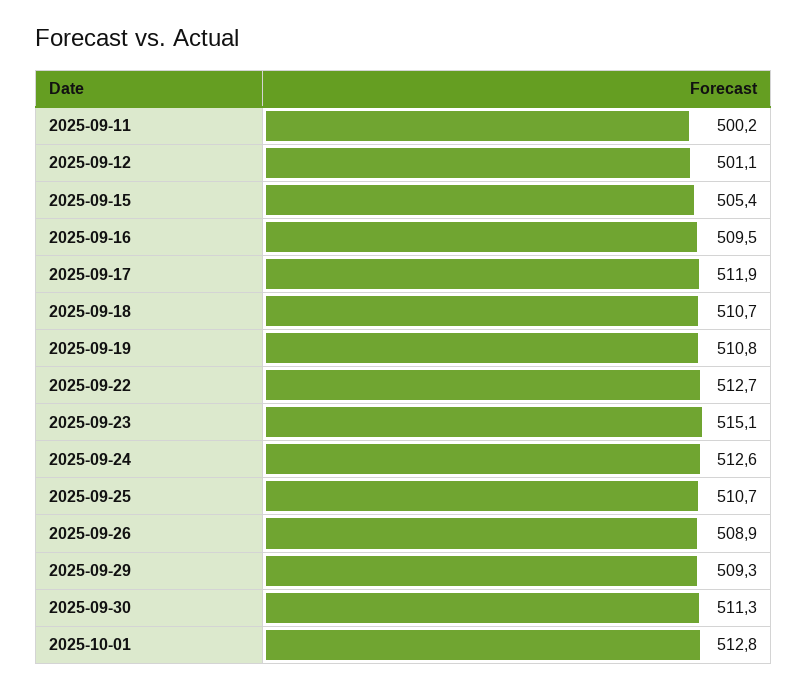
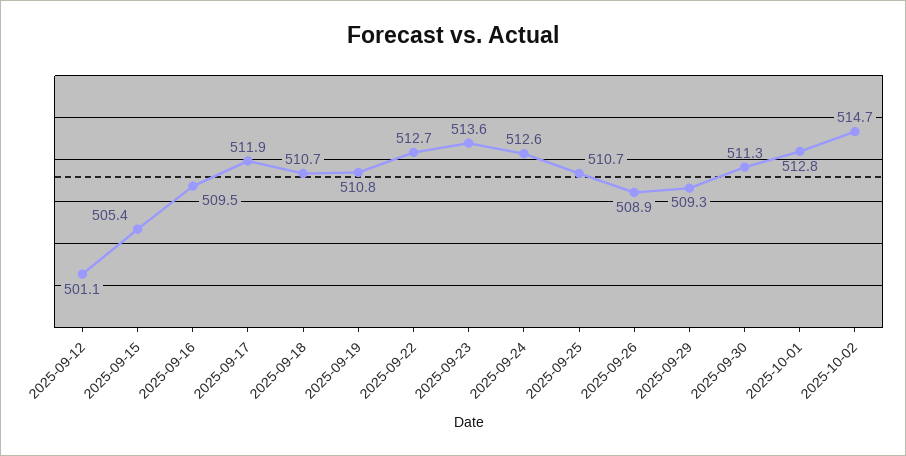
2025-09-11: 500.2 -> none
2025-09-23: 515.1 -> 513.6
2025-10-02: none -> 514.7

